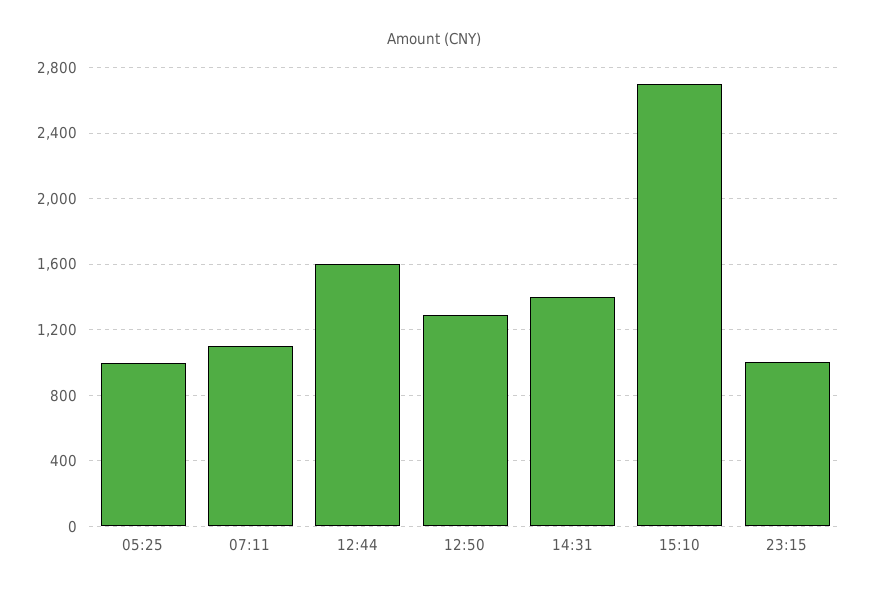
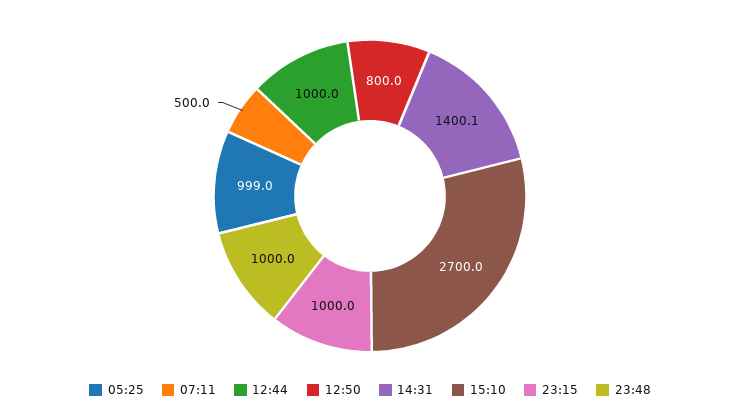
07:11: 1100 -> 500
12:44: 1600 -> 1000
12:50: 1300 -> 800
23:48: none -> 1000

